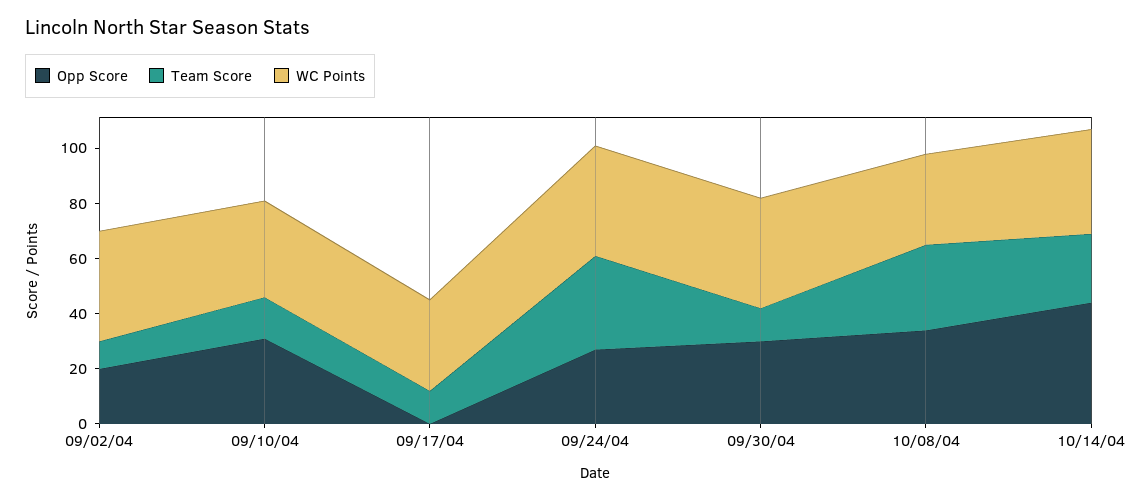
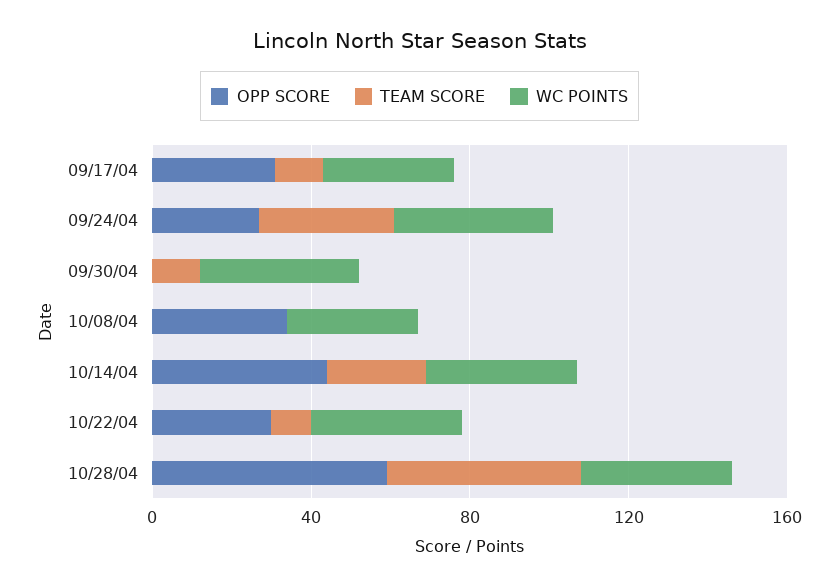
Opp Score, 09/02/04: 20 -> none
Team Score, 09/02/04: 10 -> none
WC Points, 09/02/04: 40 -> none
Opp Score, 09/10/04: 30 -> none
Team Score, 09/10/04: 15 -> none
WC Points, 09/10/04: 35 -> none
Opp Score, 09/17/04: 0 -> 30
Opp Score, 09/30/04: 30 -> 0
Team Score, 10/08/04: 30 -> 0
Opp Score, 10/22/04: none -> 30
Team Score, 10/22/04: none -> 10
WC Points, 10/22/04: none -> 40
Opp Score, 10/28/04: none -> 60
Team Score, 10/28/04: none -> 50
WC Points, 10/28/04: none -> 40

